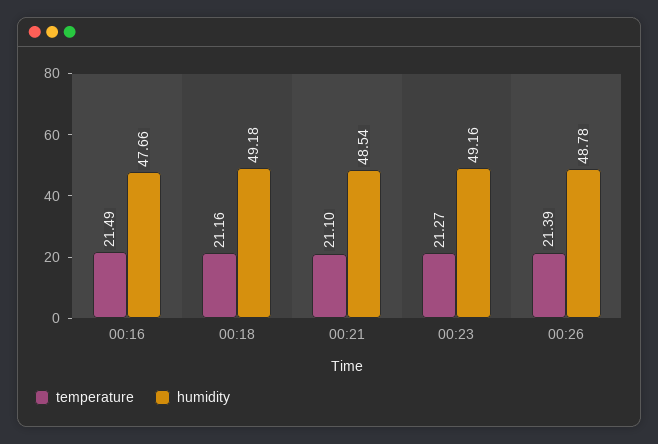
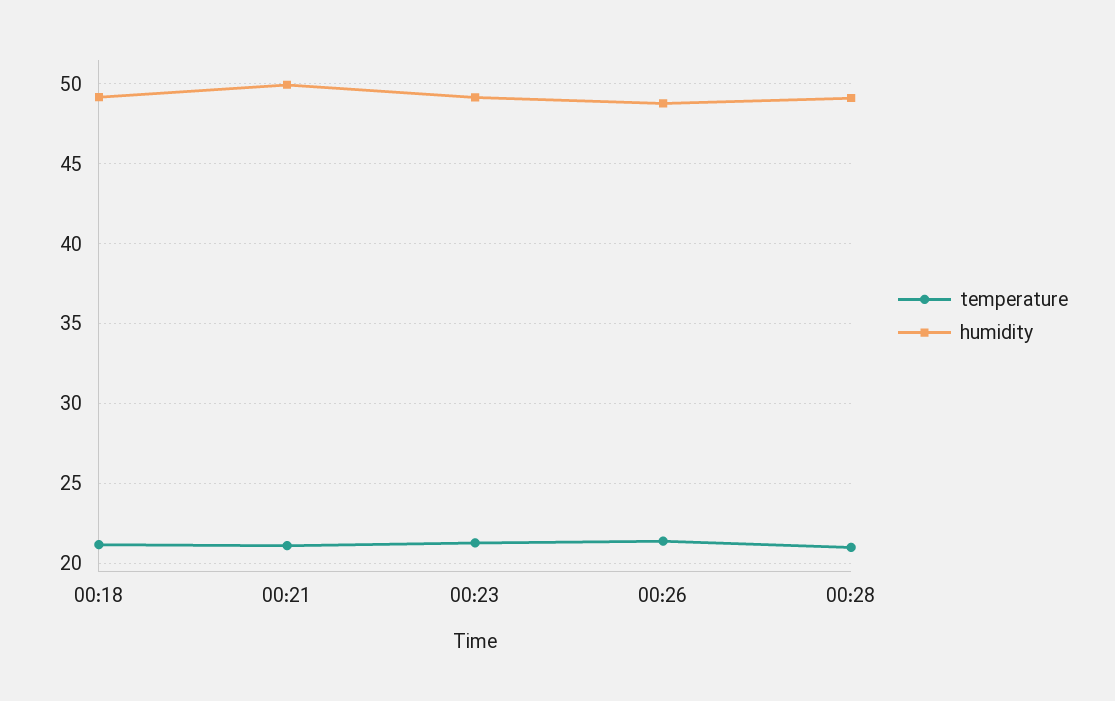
temperature, 00:16: 21.49 -> none
humidity, 00:16: 47.66 -> none
humidity, 00:21: 48.54 -> 50
temperature, 00:28: none -> 21
humidity, 00:28: none -> 49

